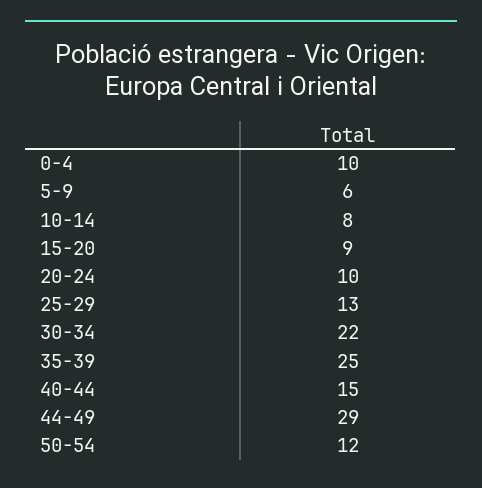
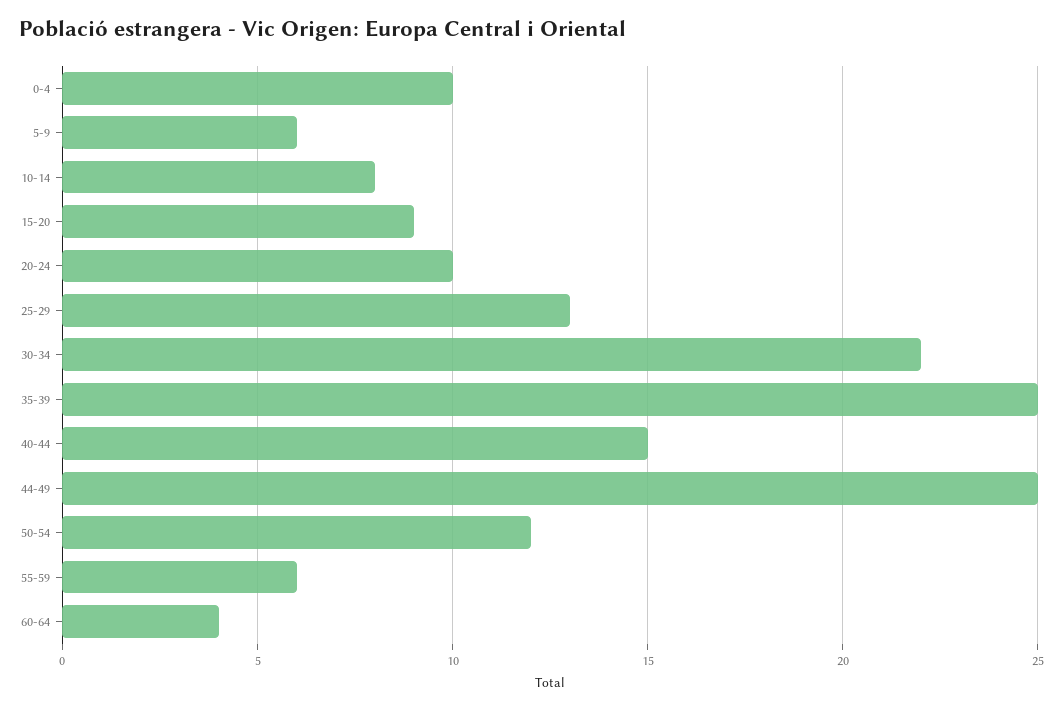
44-49: 29 -> 25
55-59: none -> 6
60-64: none -> 4

